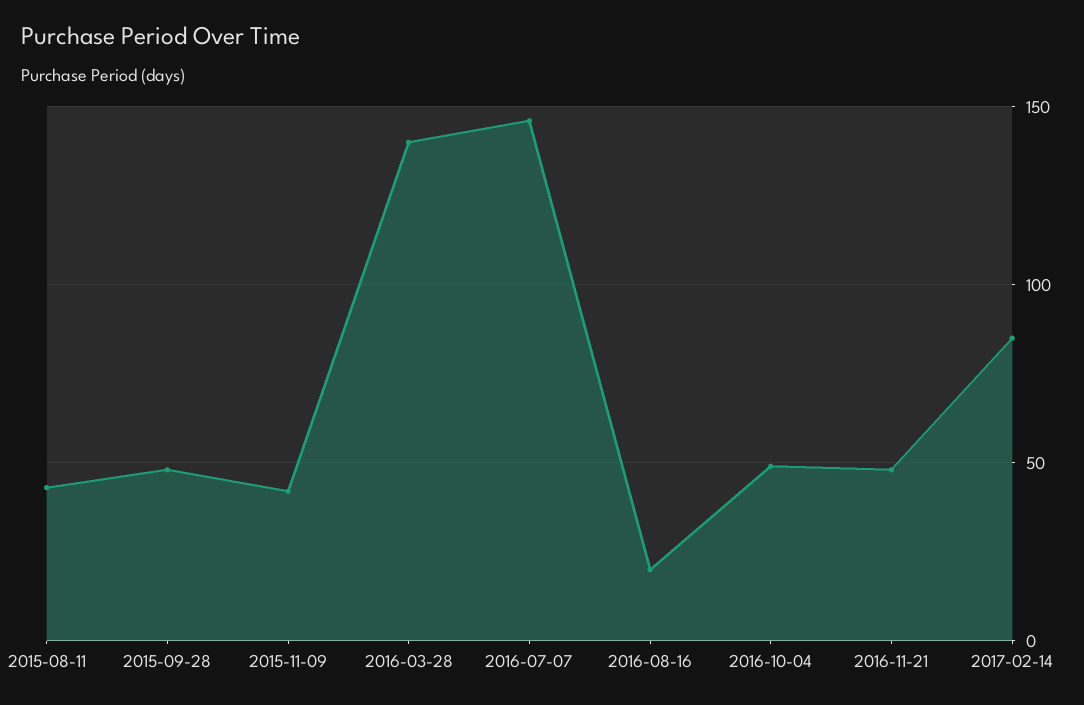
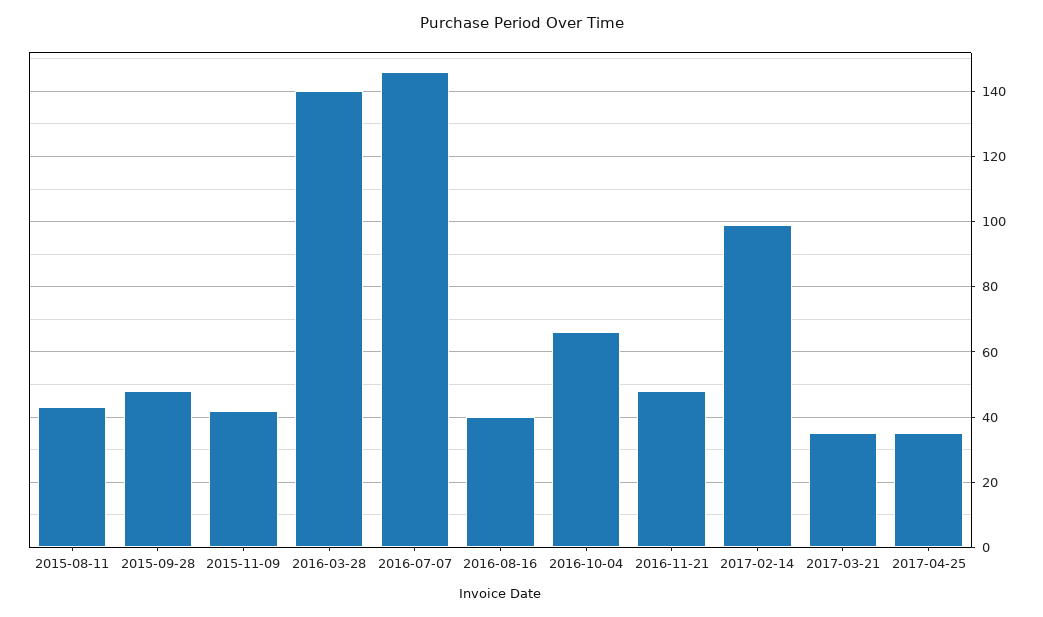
2016-08-16: 20 -> 40
2016-10-04: 50 -> 65
2017-02-14: 85 -> 100
2017-03-21: none -> 35
2017-04-25: none -> 35

